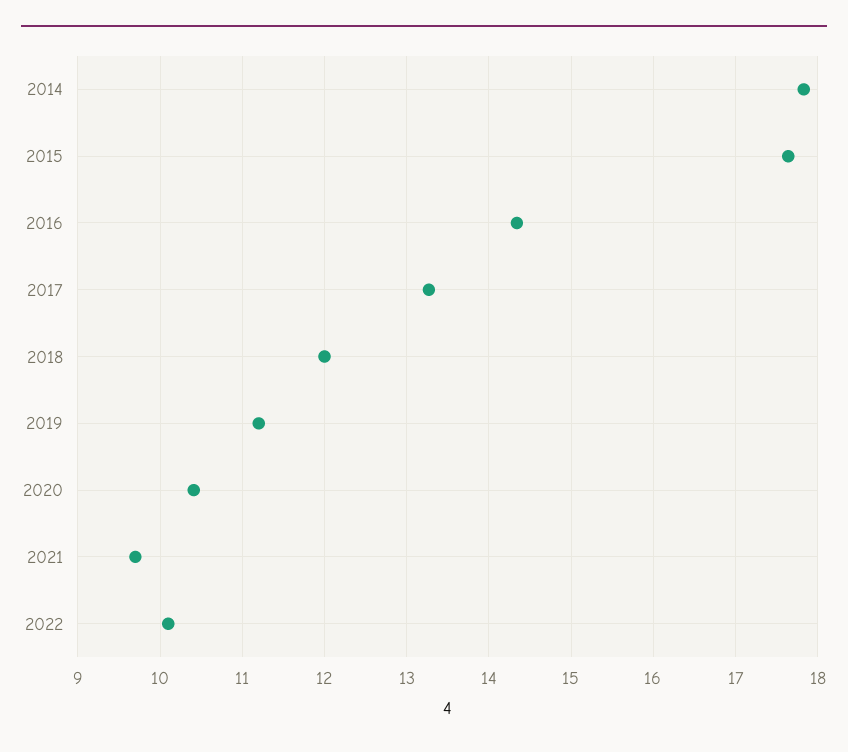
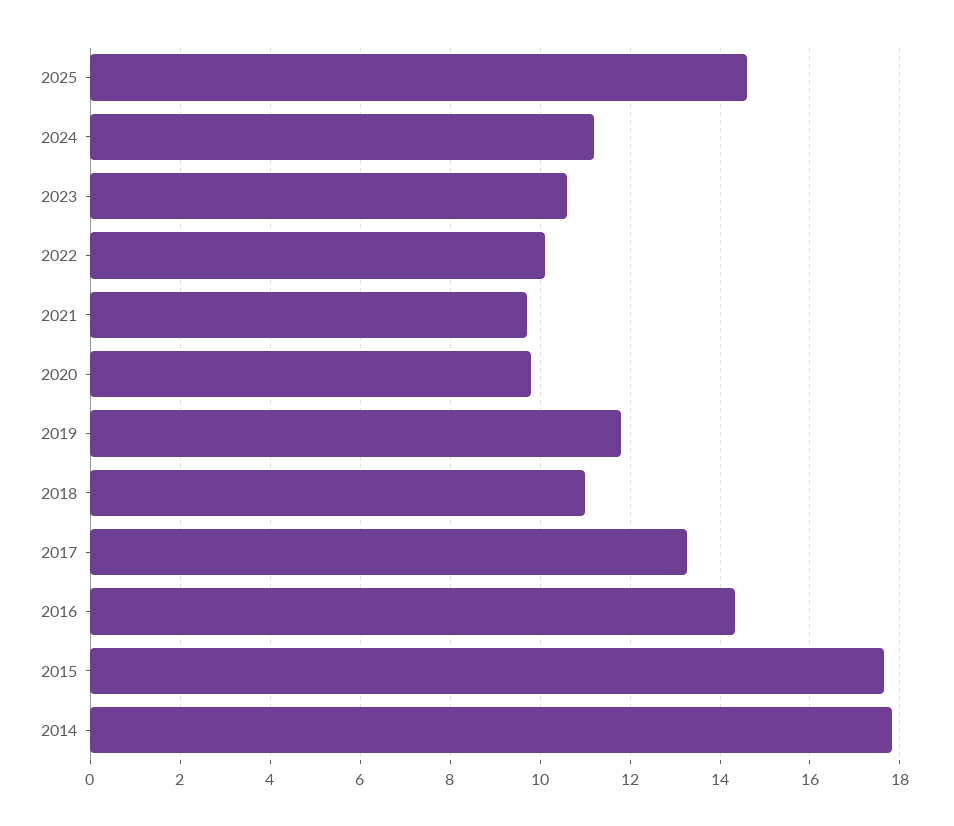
2018: 12 -> 11
2019: 11.2 -> 11.8
2020: 10.4 -> 9.8
2025: none -> 14.6
2024: none -> 11.2
2023: none -> 10.6

